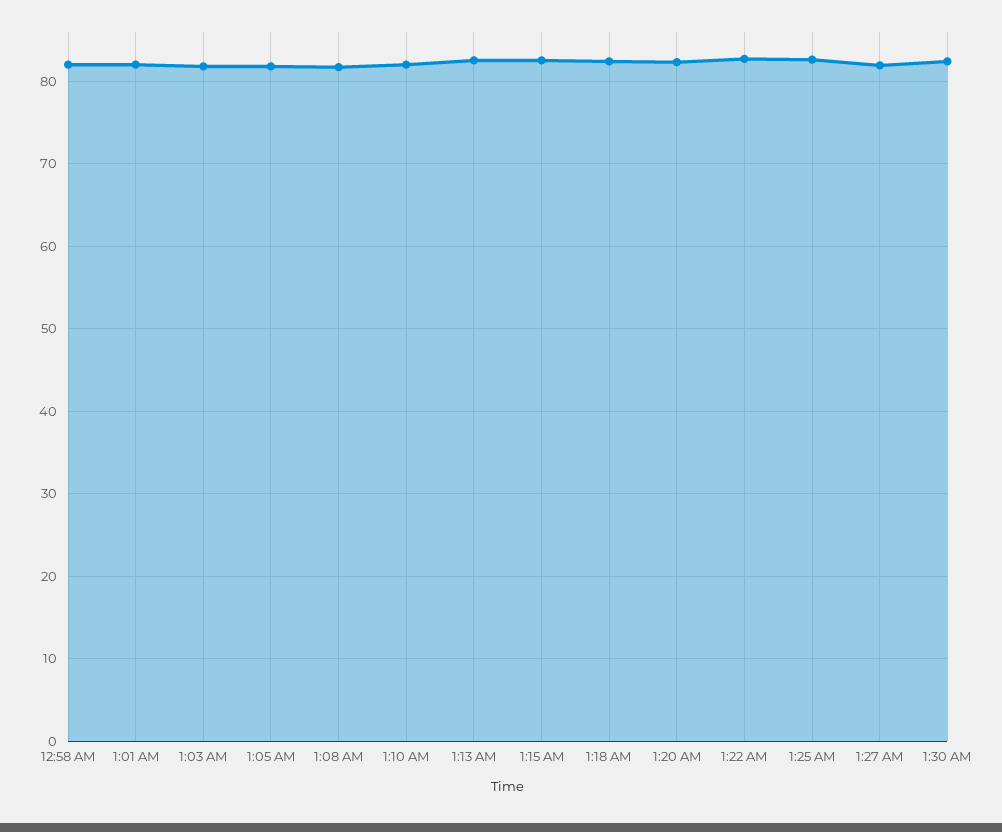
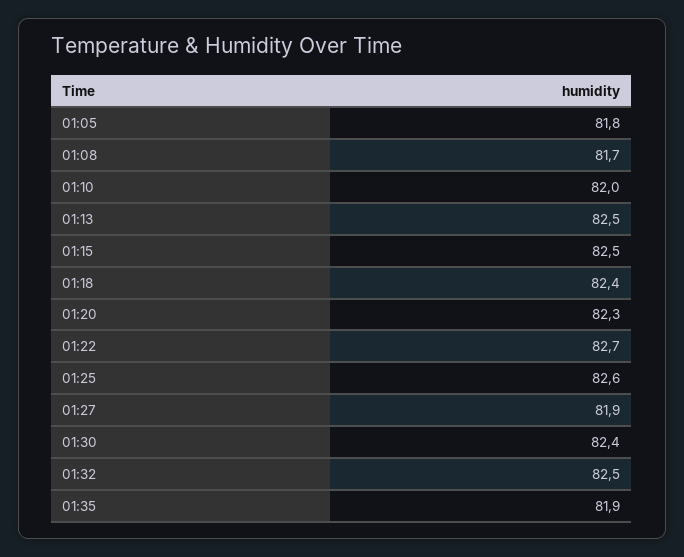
12:58 AM: 82 -> none
1:01 AM: 82 -> none
1:03 AM: 82 -> none
01:32: none -> 82.5
01:35: none -> 81.9

